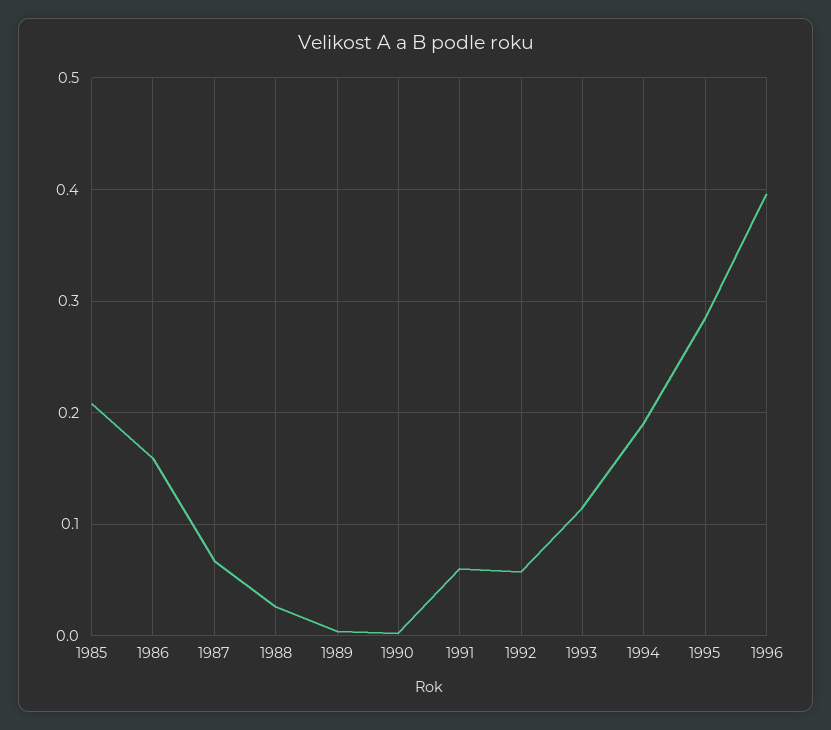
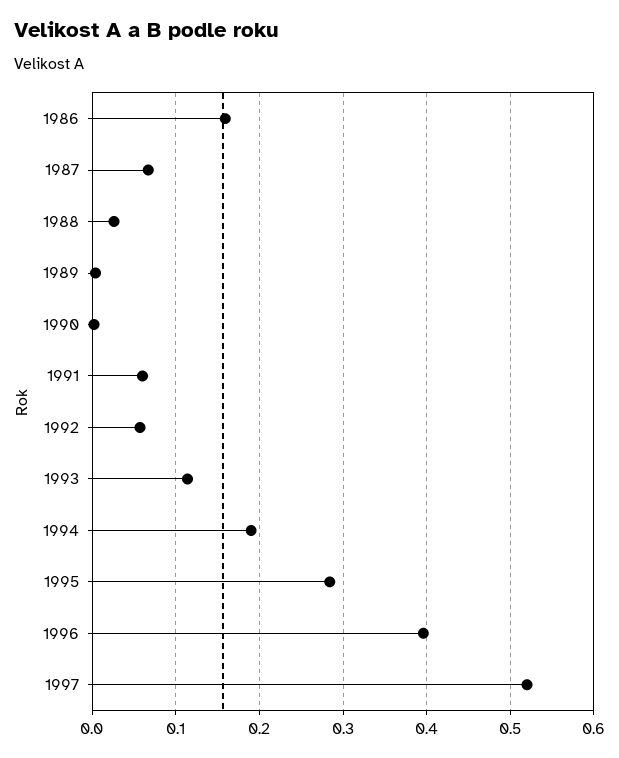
1985: 0.21 -> none
1997: none -> 0.52

